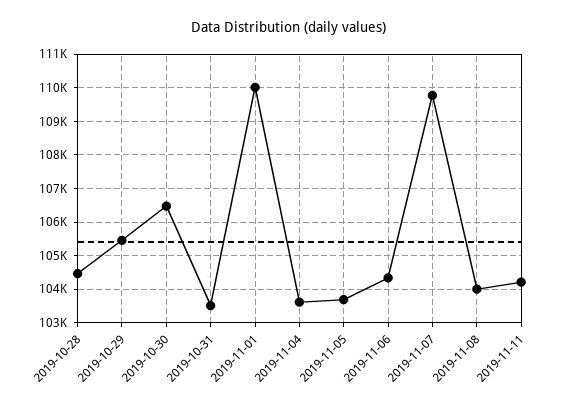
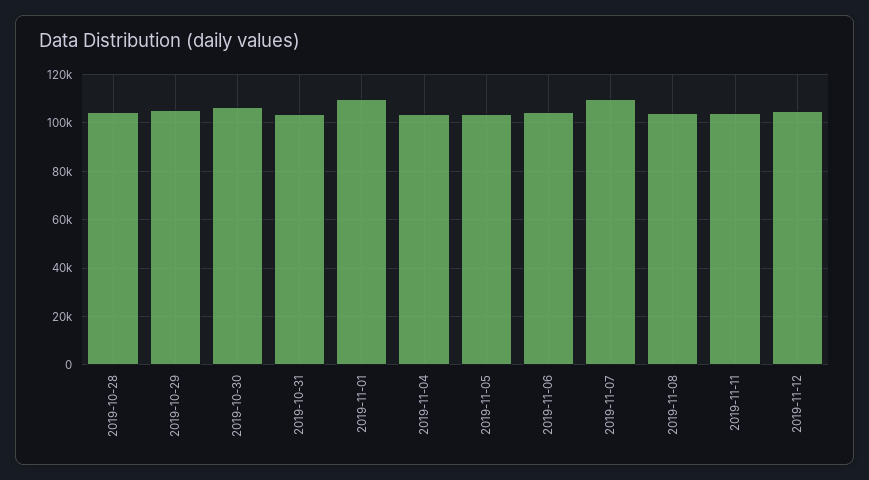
2019-11-12: none -> 105000

